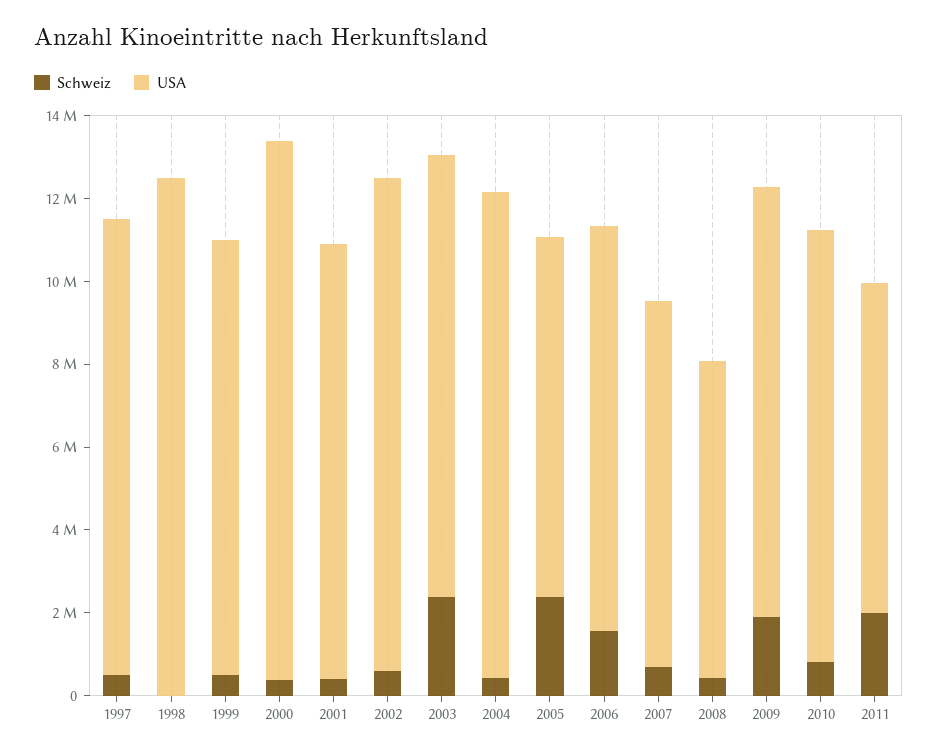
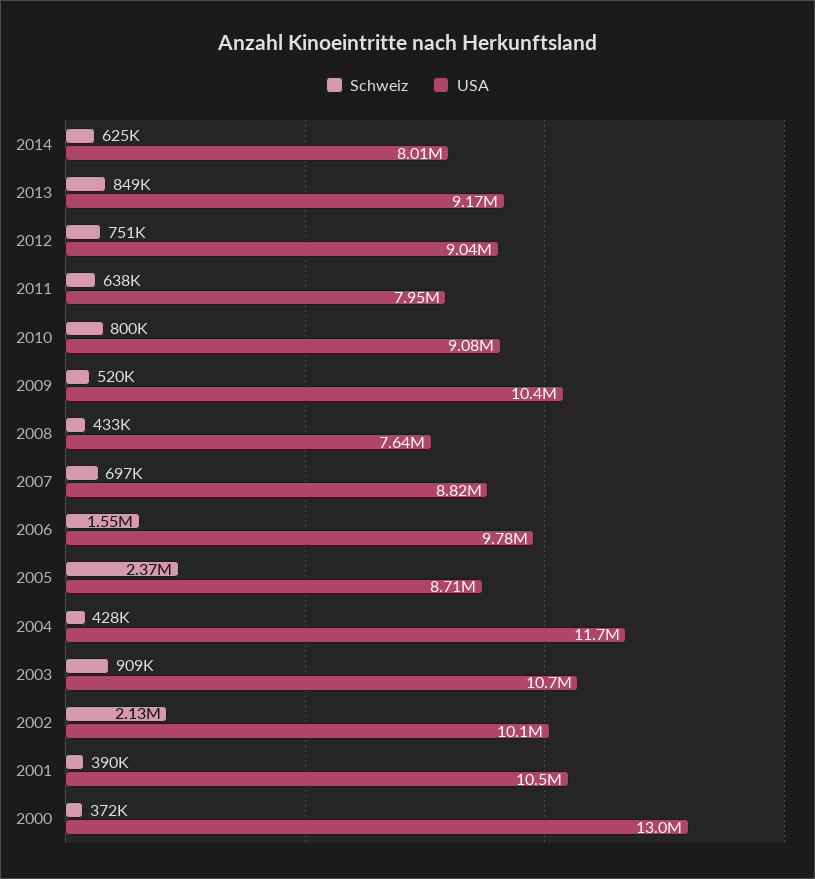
Schweiz, 1997: 500000 -> none
USA, 1997: 11000000 -> none
Schweiz, 1998: 0 -> none
USA, 1998: 12500000 -> none
Schweiz, 1999: 500000 -> none
USA, 1999: 10500000 -> none
Schweiz, 2002: 500000 -> 2130000
USA, 2002: 12000000 -> 10100000
Schweiz, 2003: 2500000 -> 909000
Schweiz, 2009: 2000000 -> 520000
USA, 2010: 10500000 -> 9080000
Schweiz, 2011: 2000000 -> 638000
Schweiz, 2014: none -> 625000
USA, 2014: none -> 8010000
Schweiz, 2013: none -> 849000
USA, 2013: none -> 9170000
Schweiz, 2012: none -> 751000
USA, 2012: none -> 9040000

